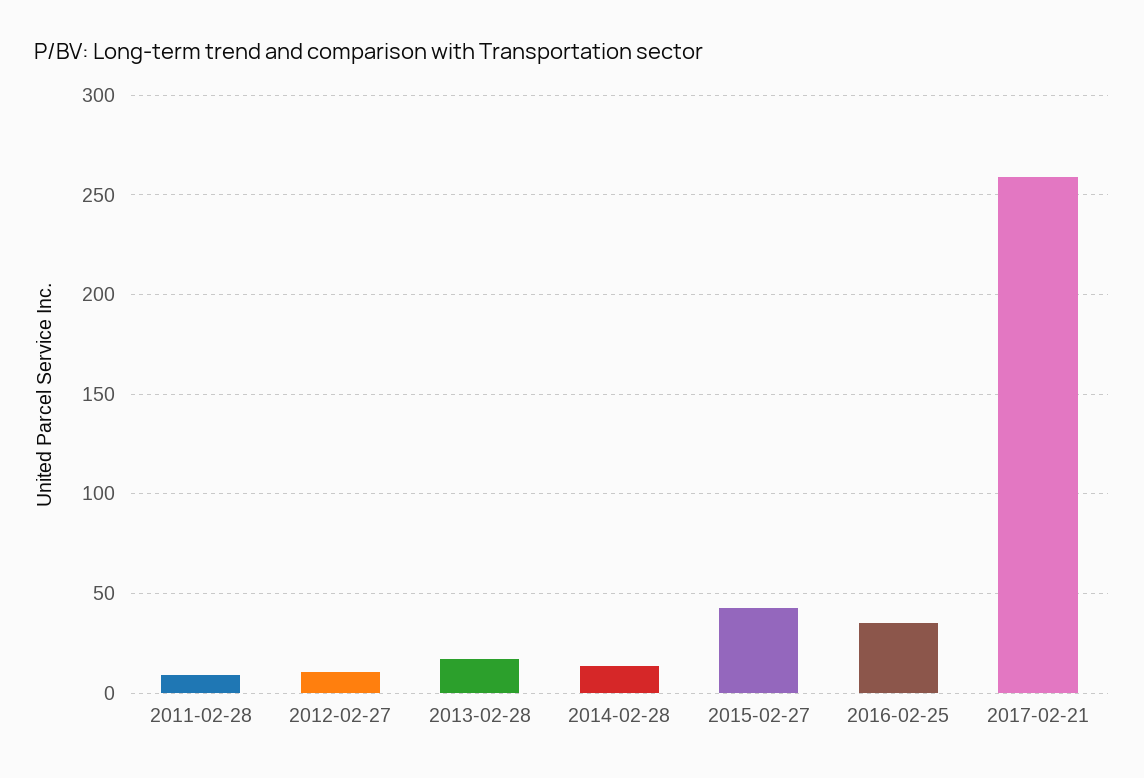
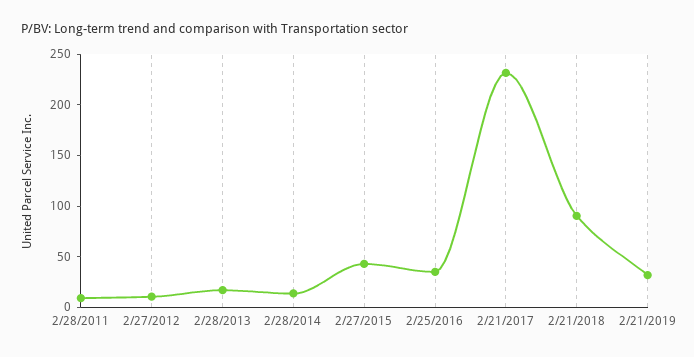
2017-02-21: 260 -> 230
2/21/2018: none -> 90
2/21/2019: none -> 30

